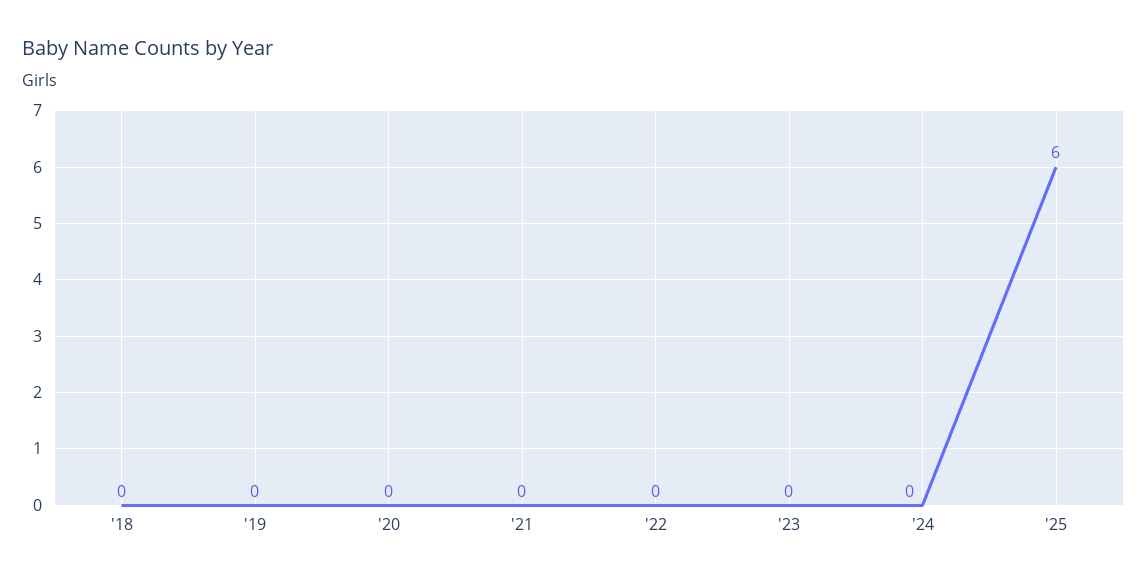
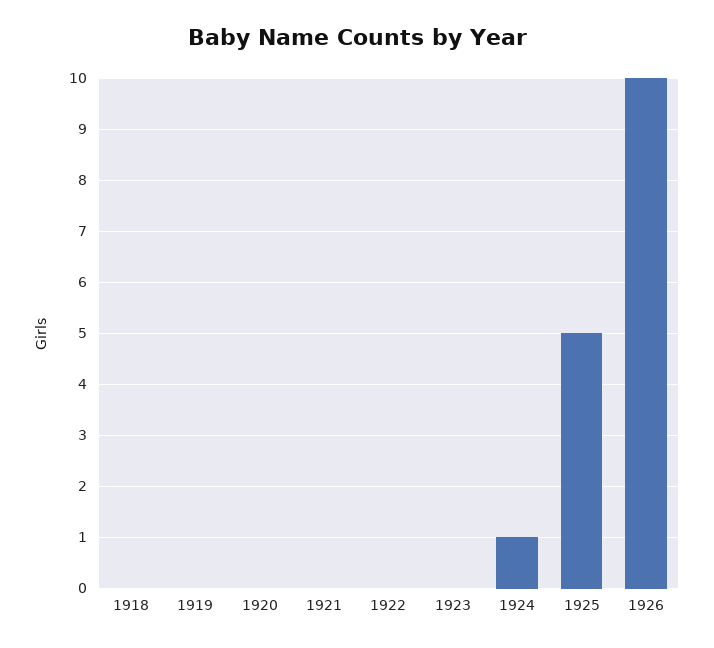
'24: 0 -> 1
'25: 6 -> 5
1926: none -> 10

